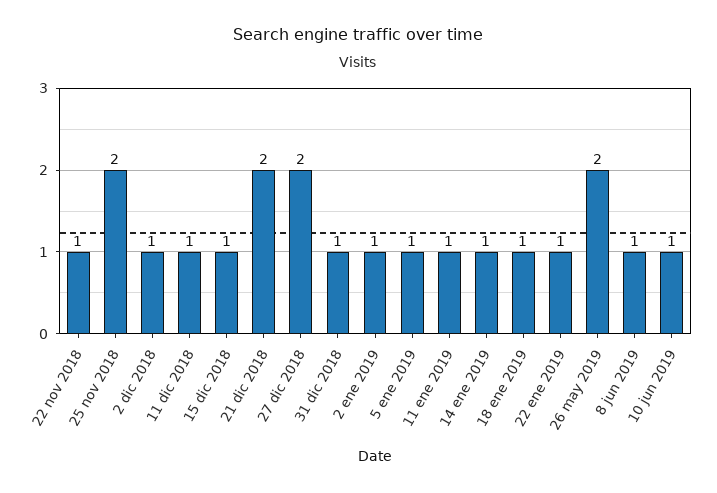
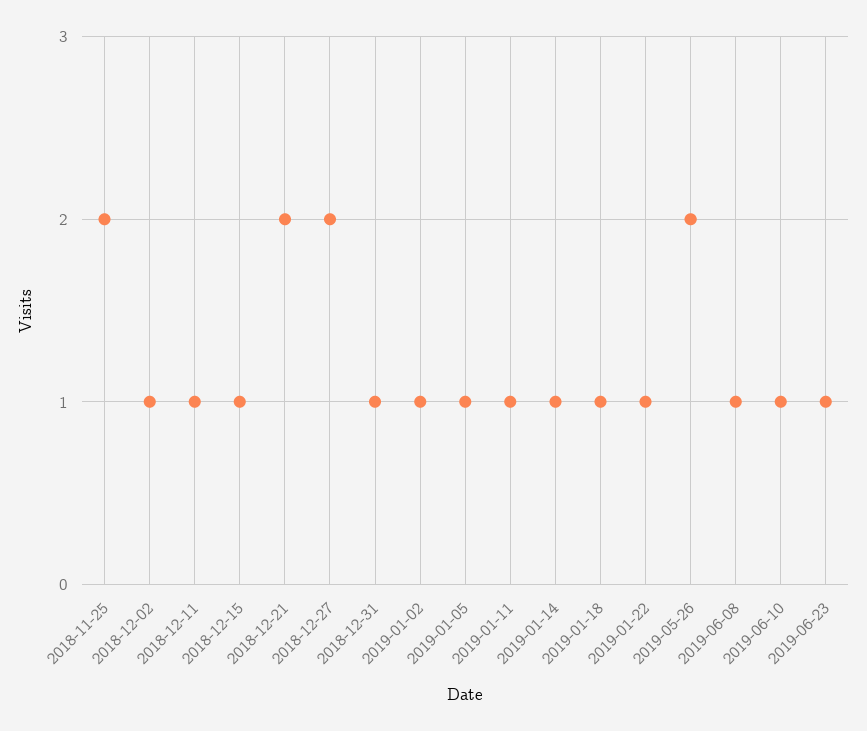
22 nov 2018: 1 -> none
2019-06-23: none -> 1

